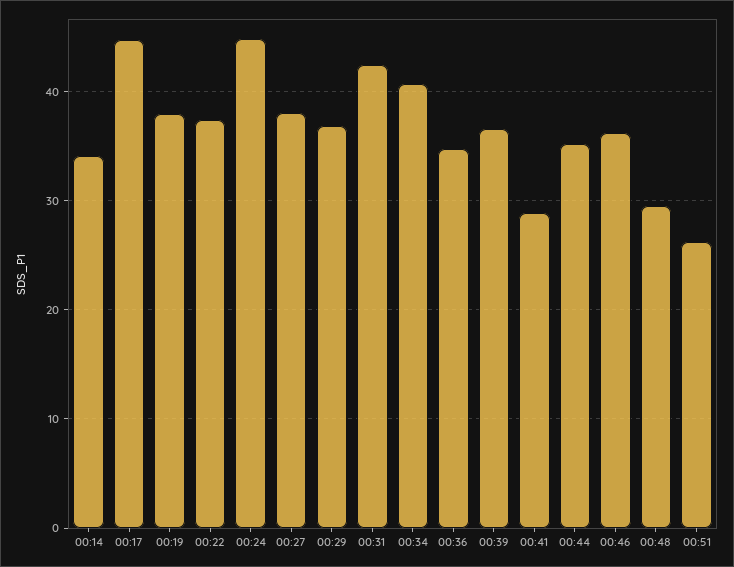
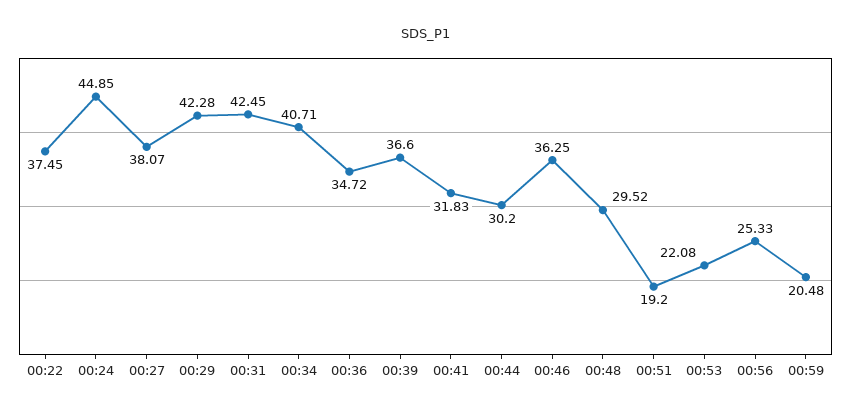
00:14: 34 -> none
00:17: 45 -> none
00:19: 38 -> none
00:29: 37 -> 42.28
00:41: 29 -> 31.83
00:44: 35 -> 30.2
00:51: 26 -> 19.2
00:53: none -> 22.08
00:56: none -> 25.33
00:59: none -> 20.48

